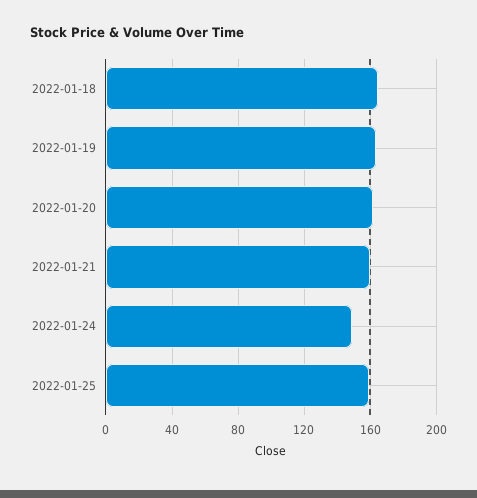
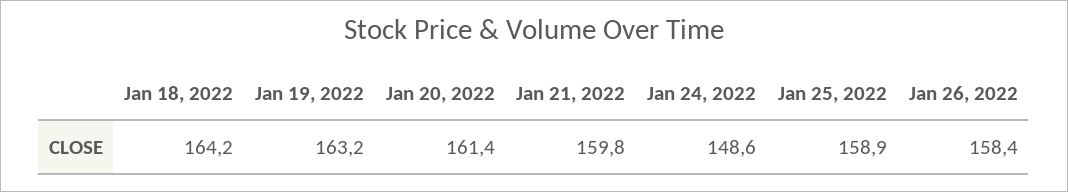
Jan 26, 2022: none -> 158.4

